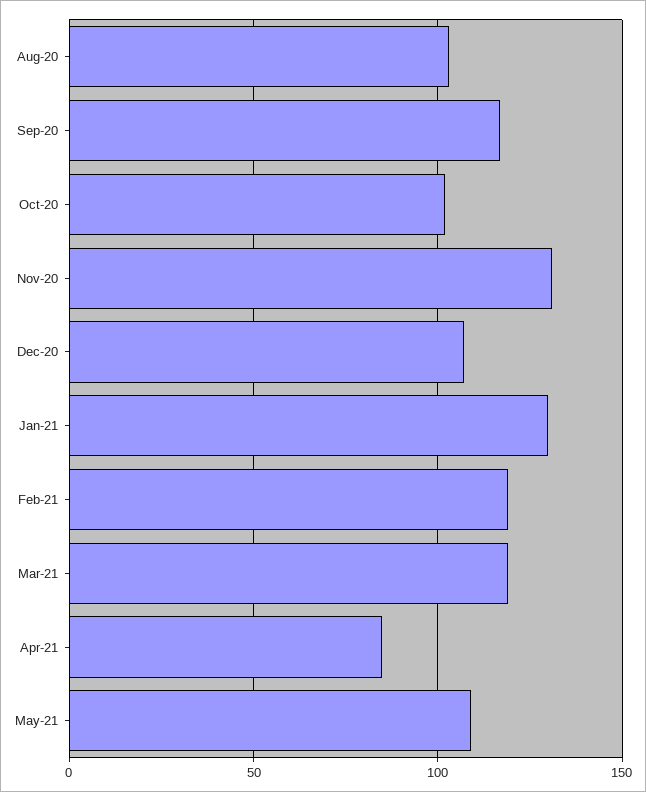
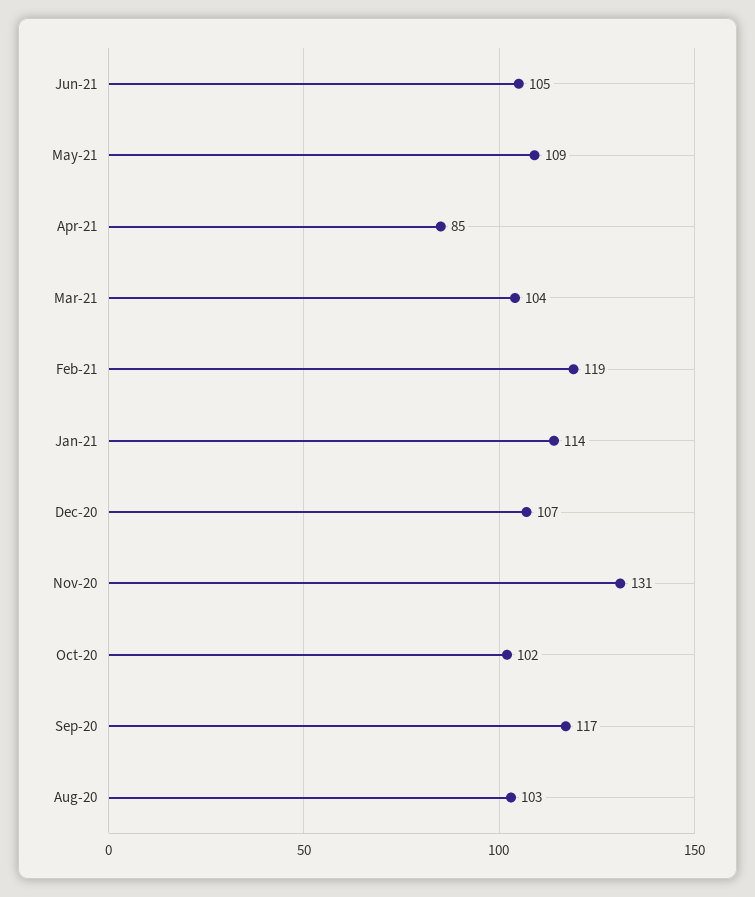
Jan-21: 130 -> 114
Mar-21: 120 -> 104
Jun-21: none -> 105

